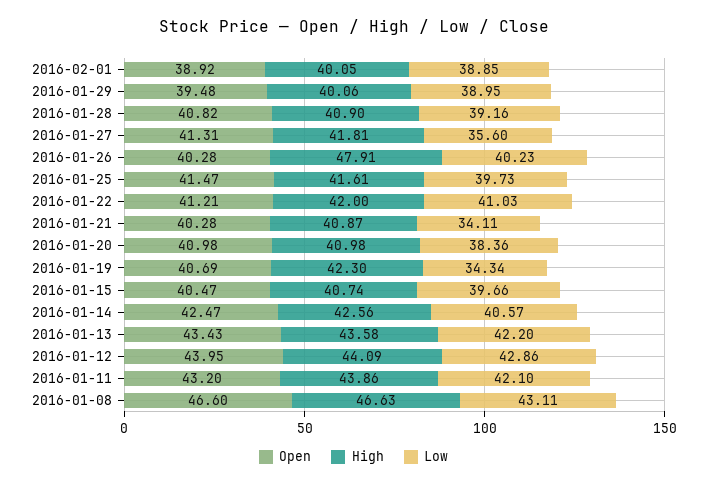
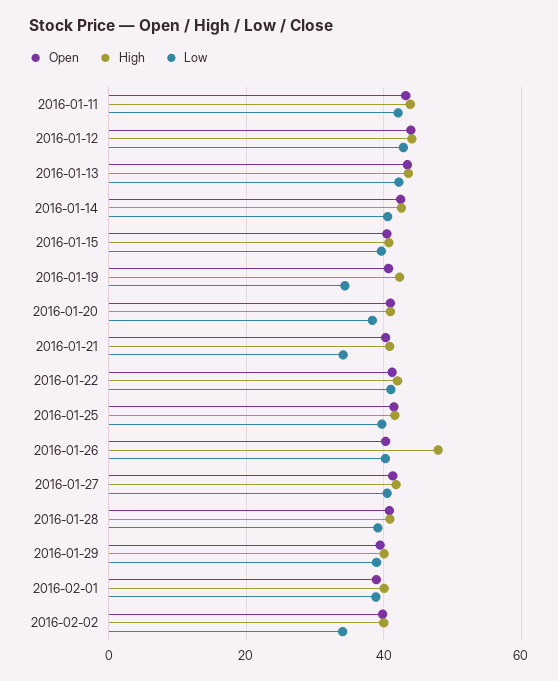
Low, 2016-01-27: 35.6 -> 40
Open, 2016-01-08: 46.6 -> none
High, 2016-01-08: 46.63 -> none
Low, 2016-01-08: 43.11 -> none
Open, 2016-02-02: none -> 40
High, 2016-02-02: none -> 40
Low, 2016-02-02: none -> 34

